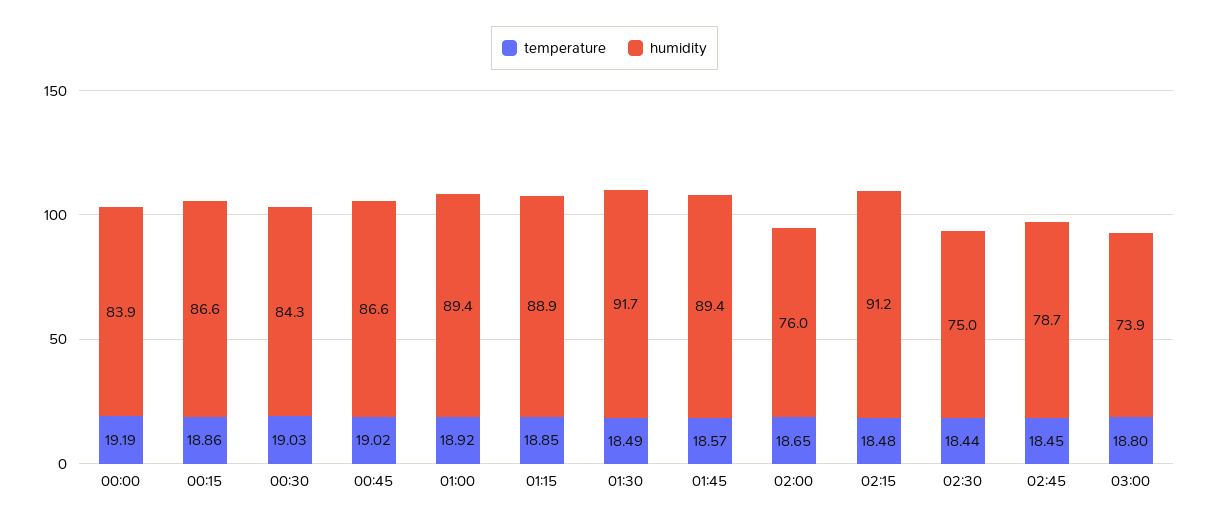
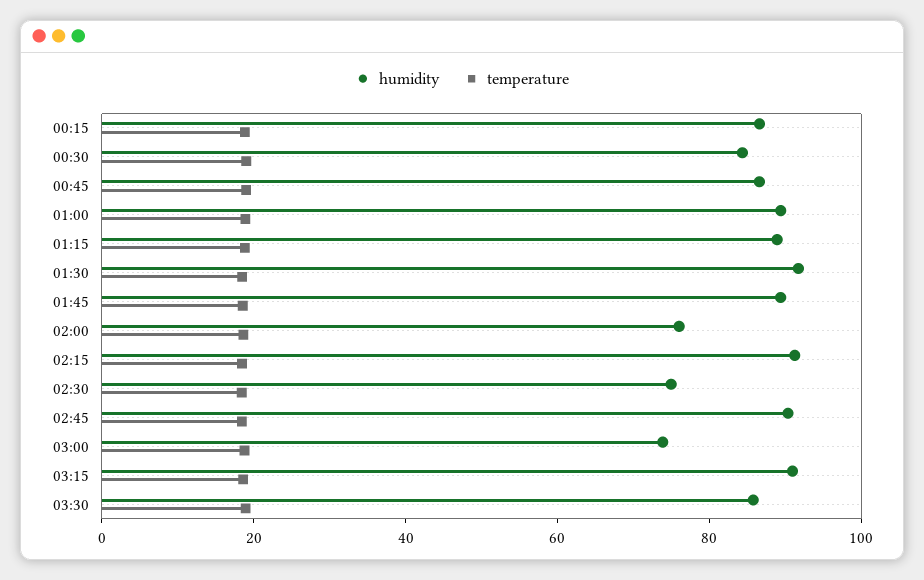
temperature, 00:00: 19.19 -> none
humidity, 00:00: 83.9 -> none
humidity, 02:45: 78.7 -> 90
humidity, 03:15: none -> 90
temperature, 03:15: none -> 20
humidity, 03:30: none -> 85
temperature, 03:30: none -> 20

